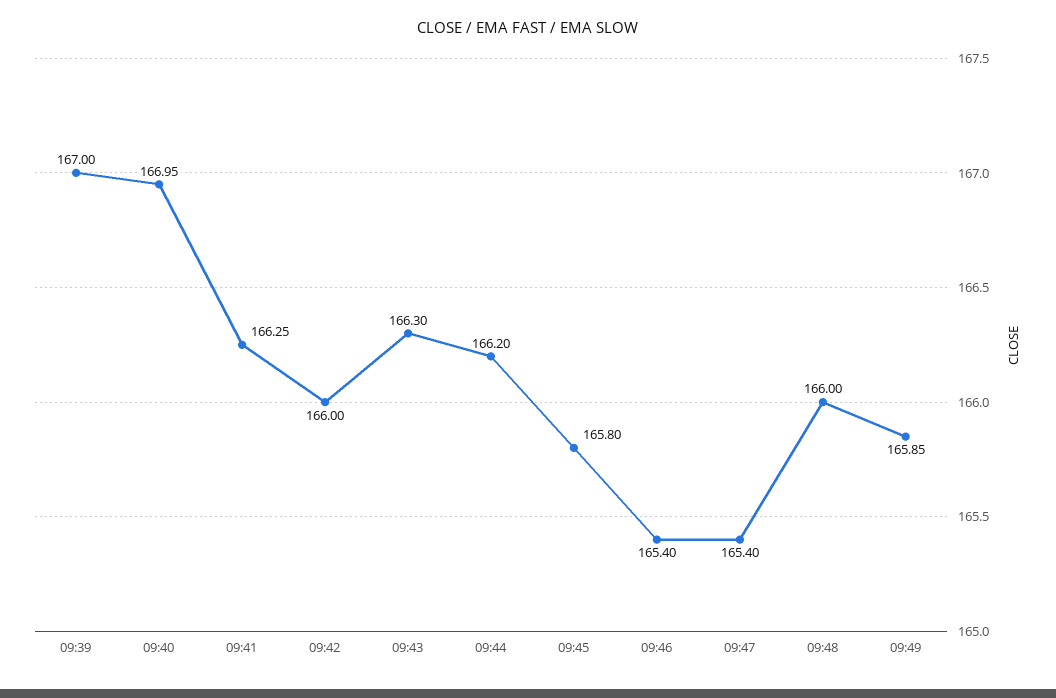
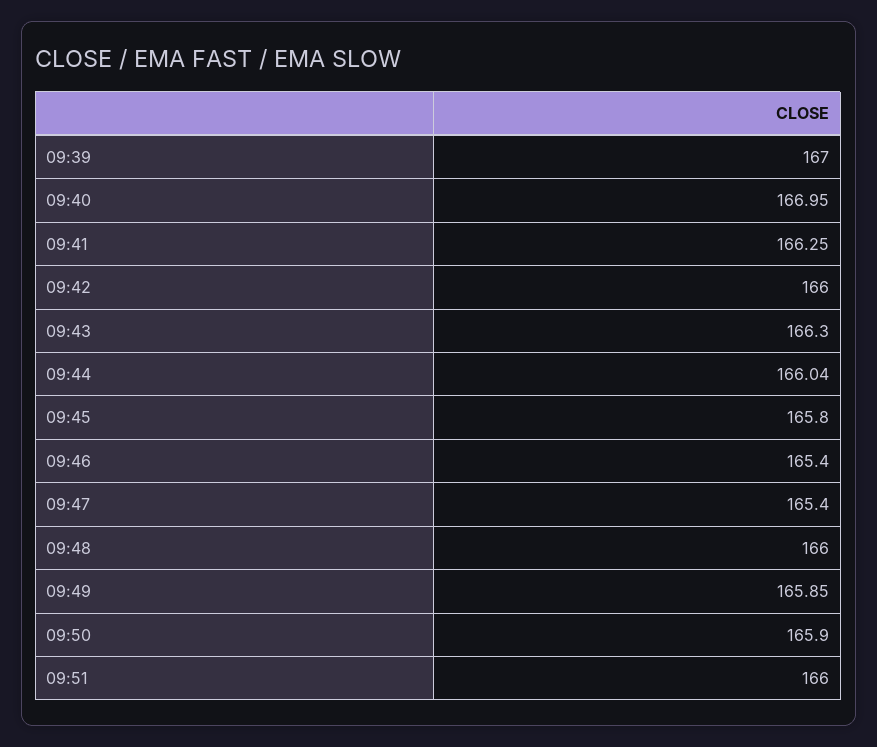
09:44: 166.2 -> 166.04
09:50: none -> 165.9
09:51: none -> 166

